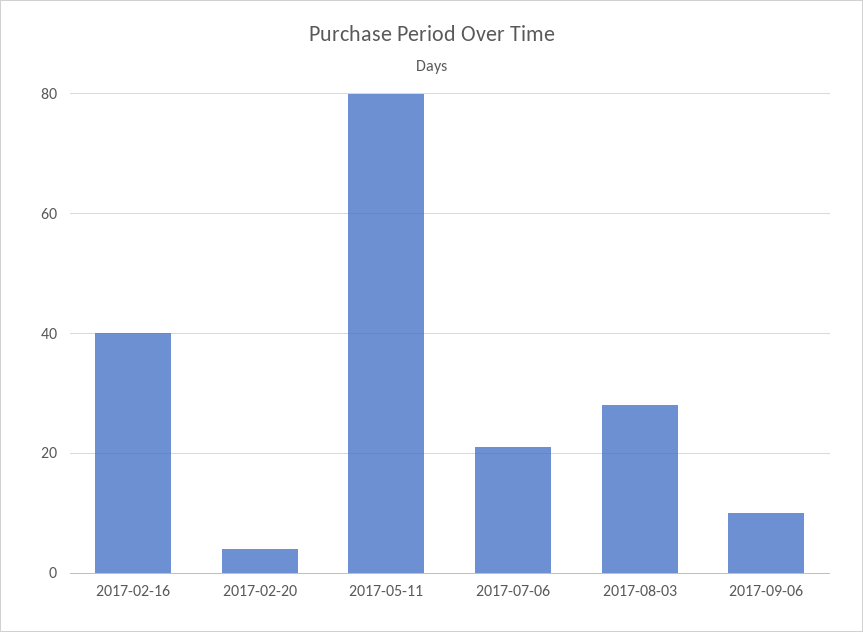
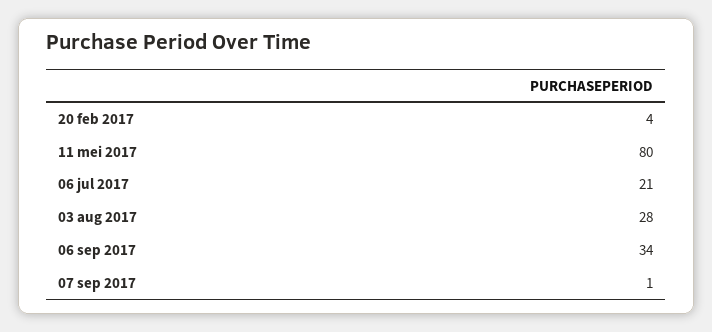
2017-02-16: 40 -> none
2017-09-06: 10 -> 34
07 sep 2017: none -> 1

